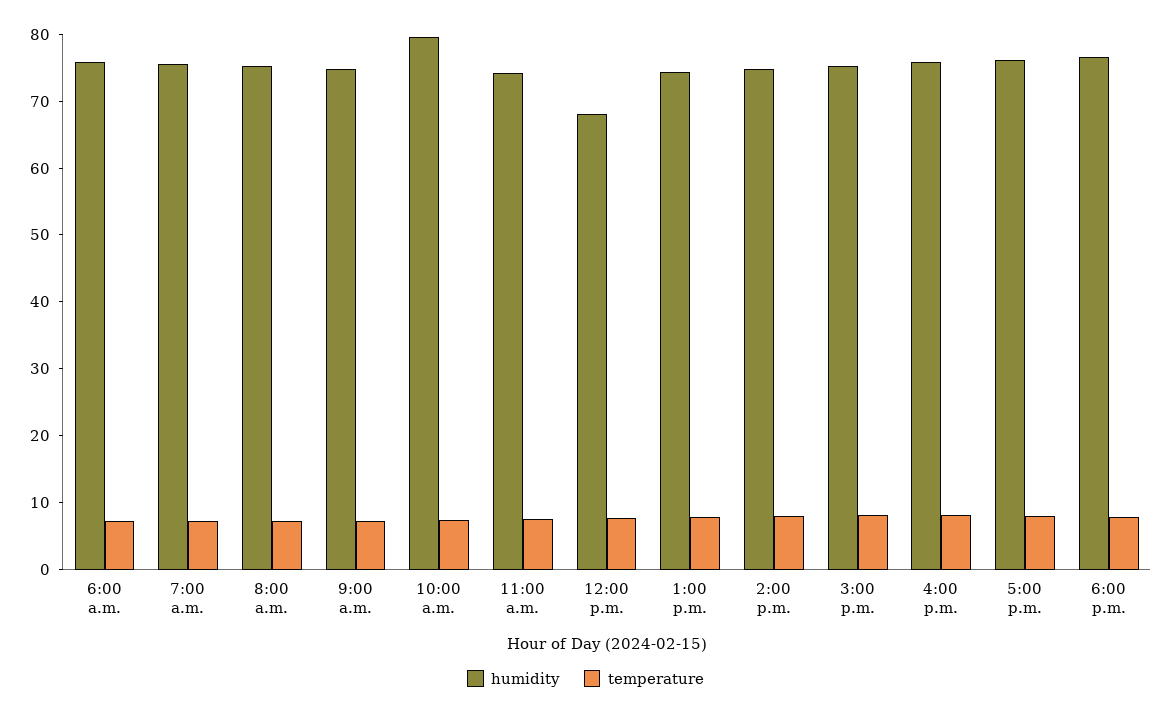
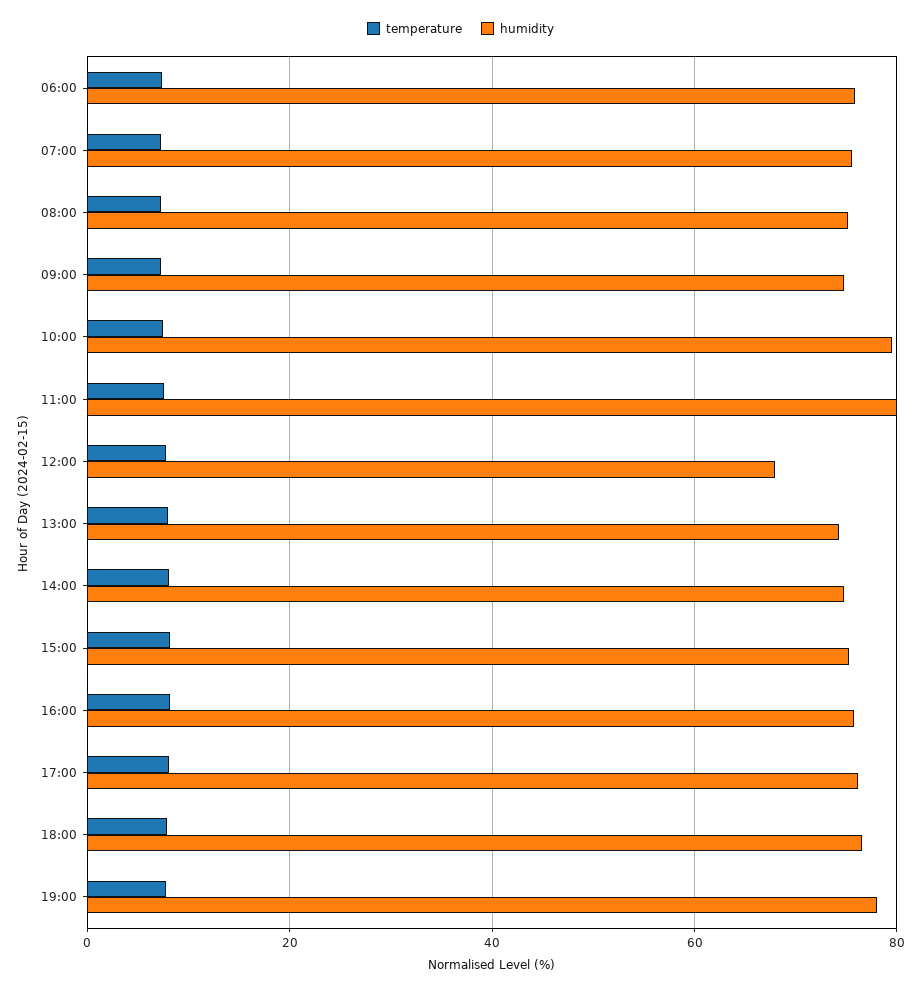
humidity, 11:00 a.m.: 74 -> 80
temperature, 19:00: none -> 8
humidity, 19:00: none -> 78

